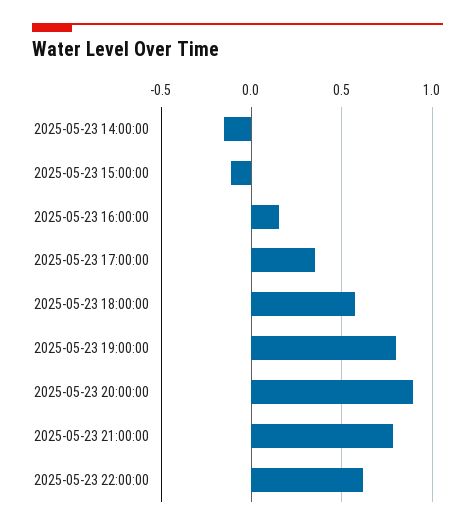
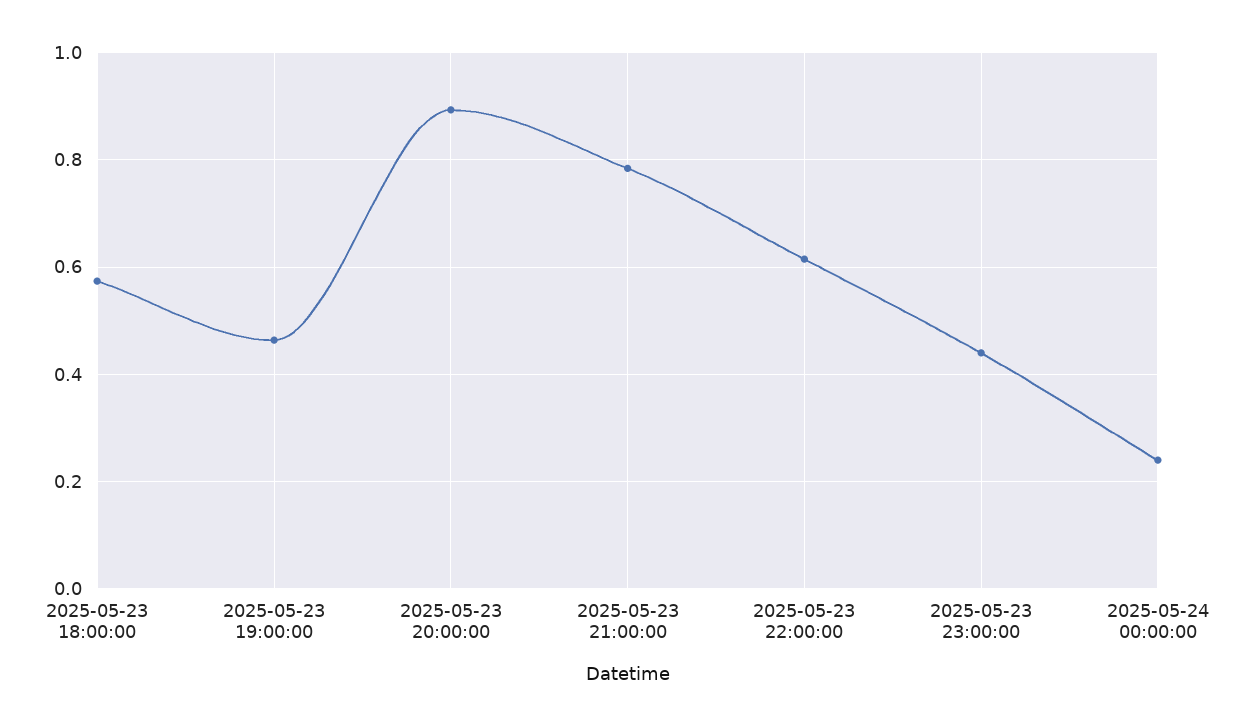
2025-05-23 14:00:00: -0.15 -> none
2025-05-23 15:00:00: -0.1 -> none
2025-05-23 16:00:00: 0.15 -> none
2025-05-23 17:00:00: 0.35 -> none
2025-05-23 19:00:00: 0.8 -> 0.46
2025-05-23 23:00:00: none -> 0.44
2025-05-24 00:00:00: none -> 0.24

